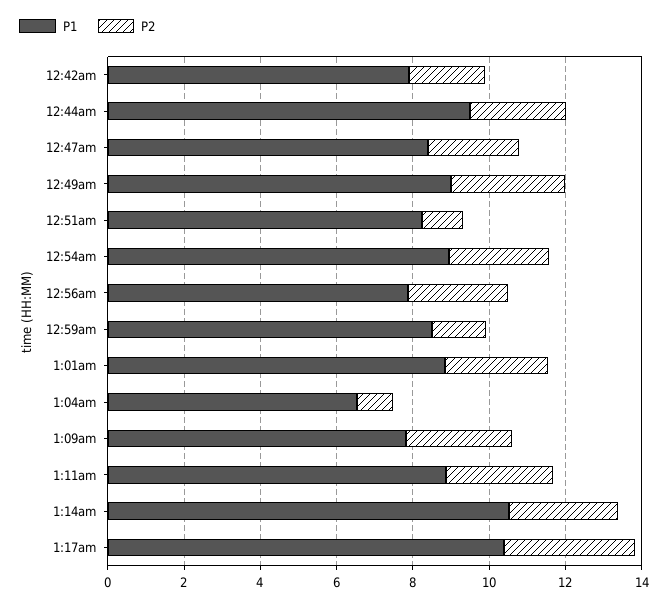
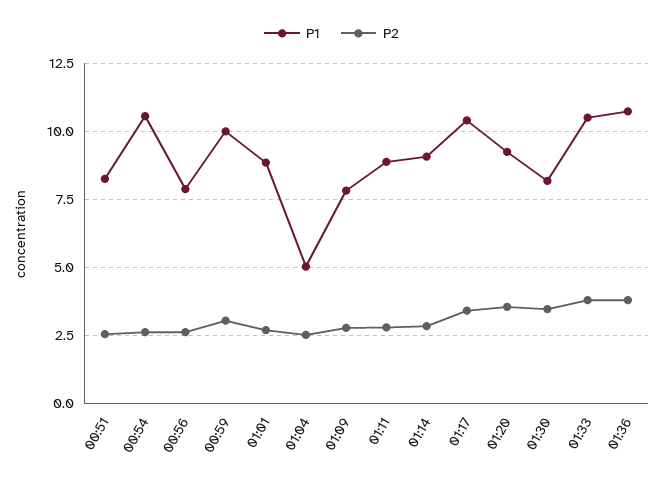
P1, 12:42am: 8 -> none
P2, 12:42am: 2 -> none
P1, 12:44am: 9.5 -> none
P2, 12:44am: 2.5 -> none
P1, 12:47am: 8.5 -> none
P2, 12:47am: 2.5 -> none
P1, 12:49am: 9 -> none
P2, 12:49am: 3 -> none
P2, 12:51am: 1 -> 2.5
P1, 12:54am: 9 -> 10.5
P1, 12:59am: 8.5 -> 10
P2, 12:59am: 1.5 -> 3
P1, 1:04am: 6.5 -> 5
P2, 1:04am: 1 -> 2.5
P1, 1:14am: 10.5 -> 9
P1, 01:20: none -> 9.25
P2, 01:20: none -> 3.5
P1, 01:30: none -> 8.25
P2, 01:30: none -> 3.5
P1, 01:33: none -> 10.5
P2, 01:33: none -> 3.75
P1, 01:36: none -> 10.75
P2, 01:36: none -> 3.75

